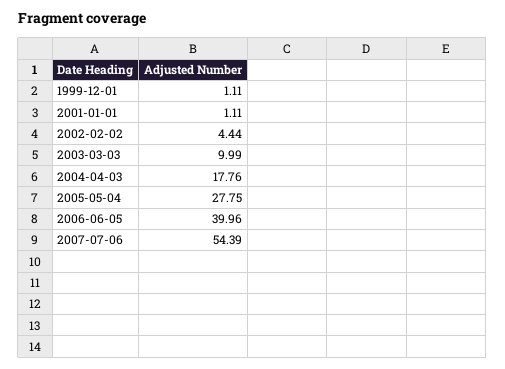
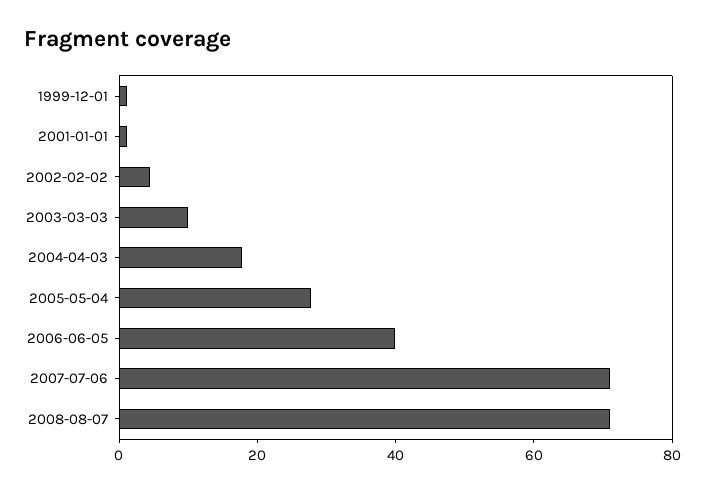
2007-07-06: 54.39 -> 70
2008-08-07: none -> 70

